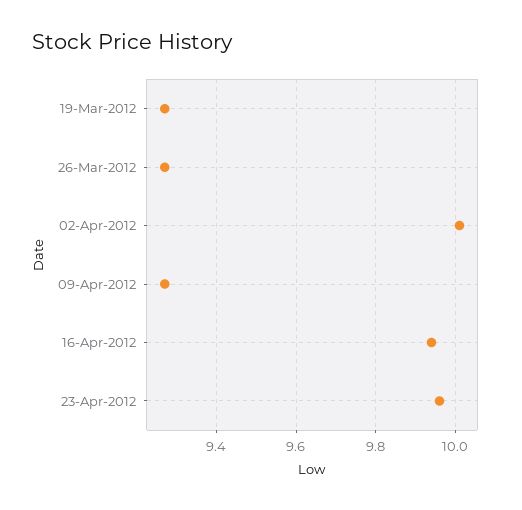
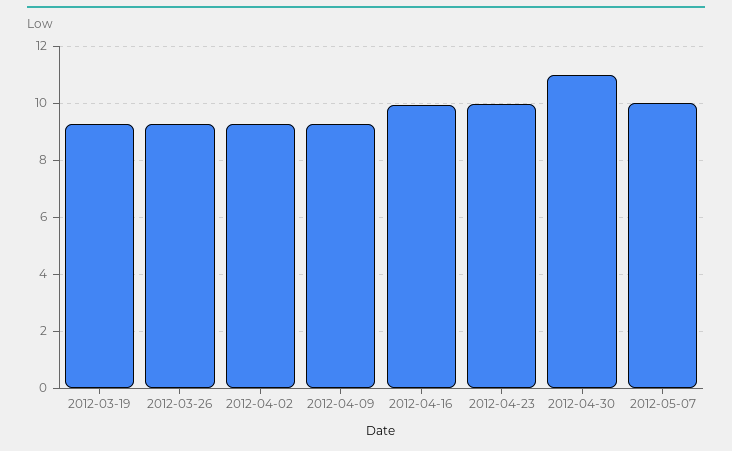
02-Apr-2012: 10 -> 9.25
2012-04-30: none -> 11
2012-05-07: none -> 10

